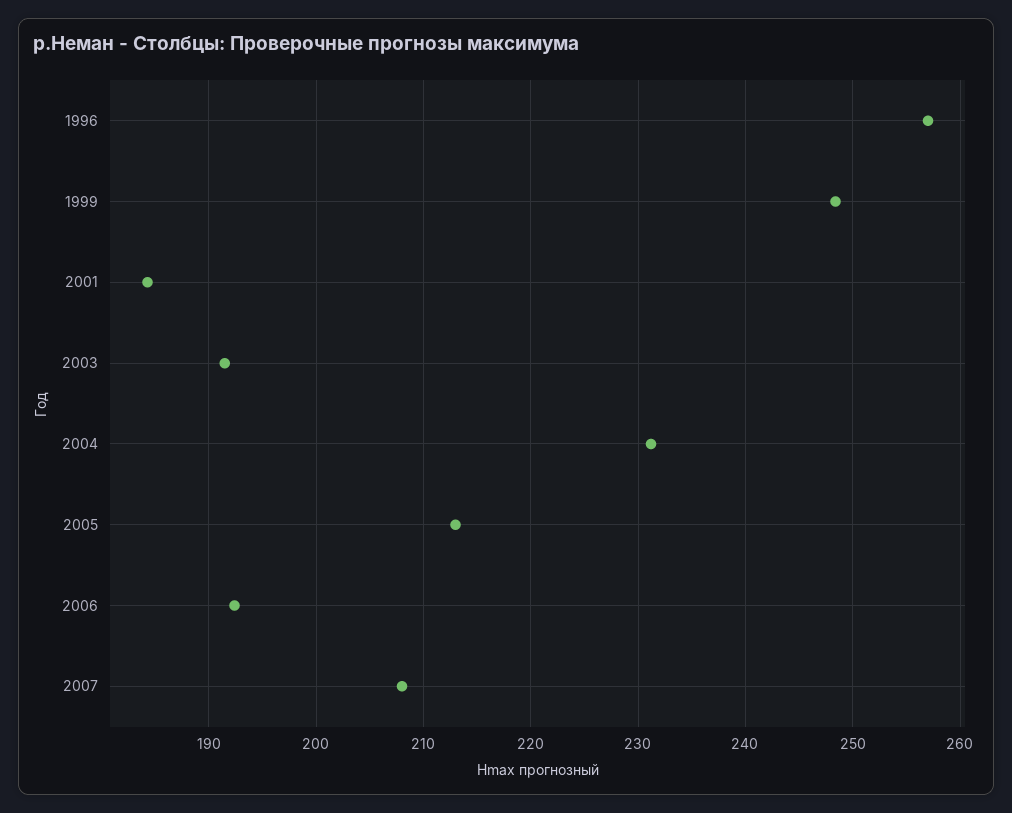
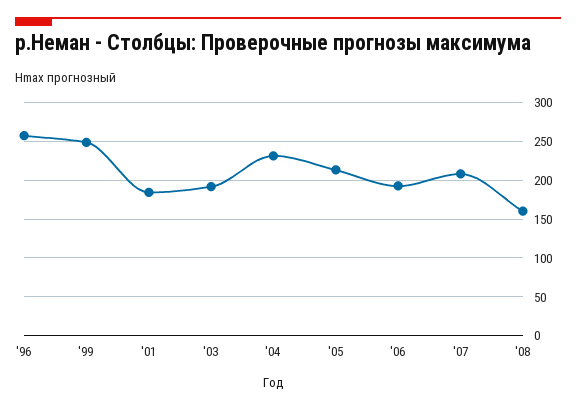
'08: none -> 160

